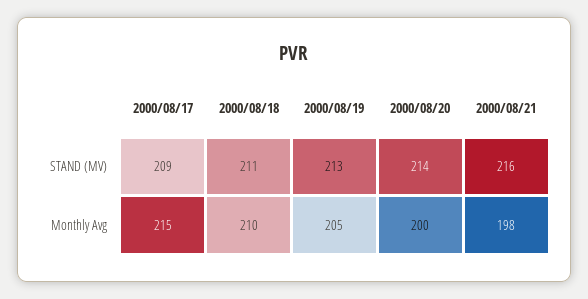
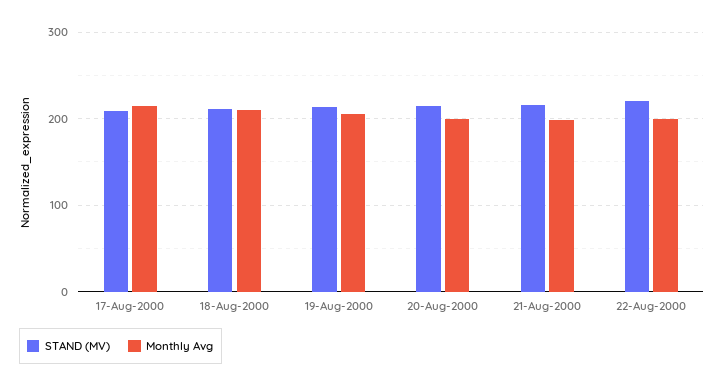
STAND (MV), 22-Aug-2000: none -> 220
Monthly Avg, 22-Aug-2000: none -> 200

